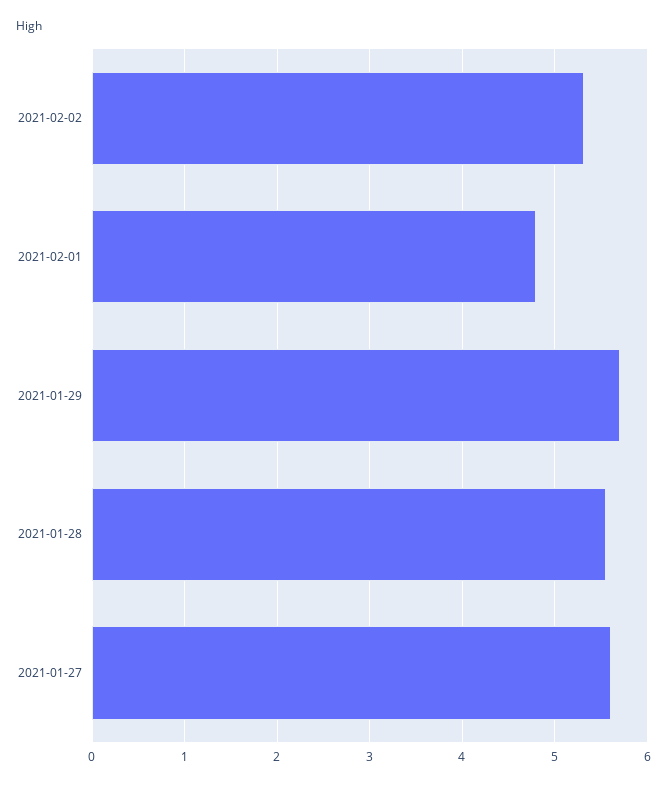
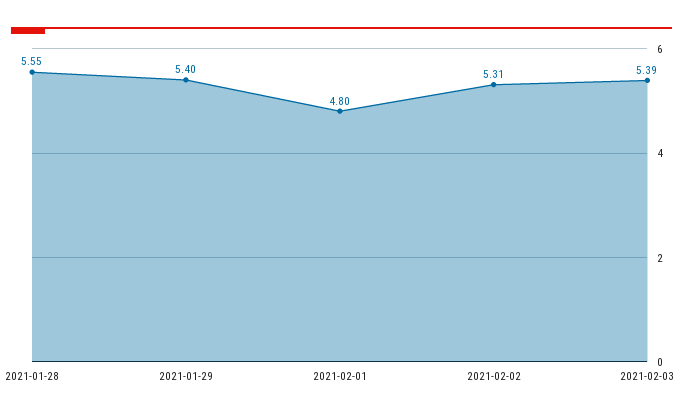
2021-01-29: 5.7 -> 5.4
2021-01-27: 5.6 -> none
2021-02-03: none -> 5.39

